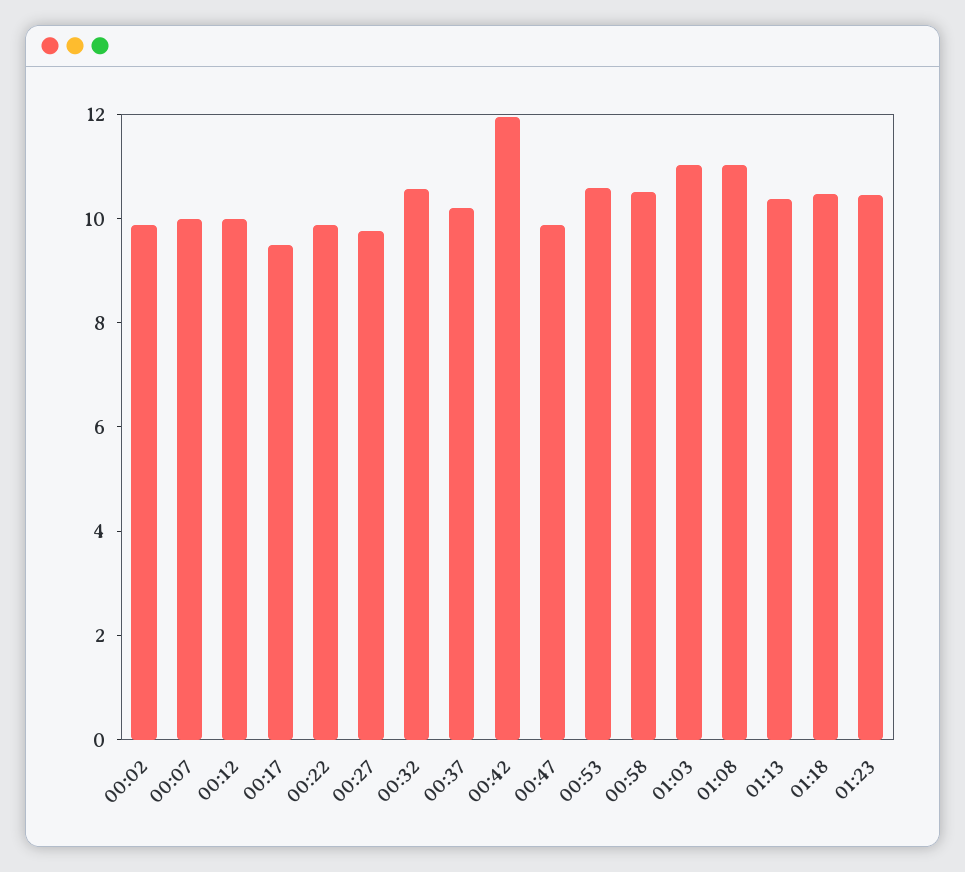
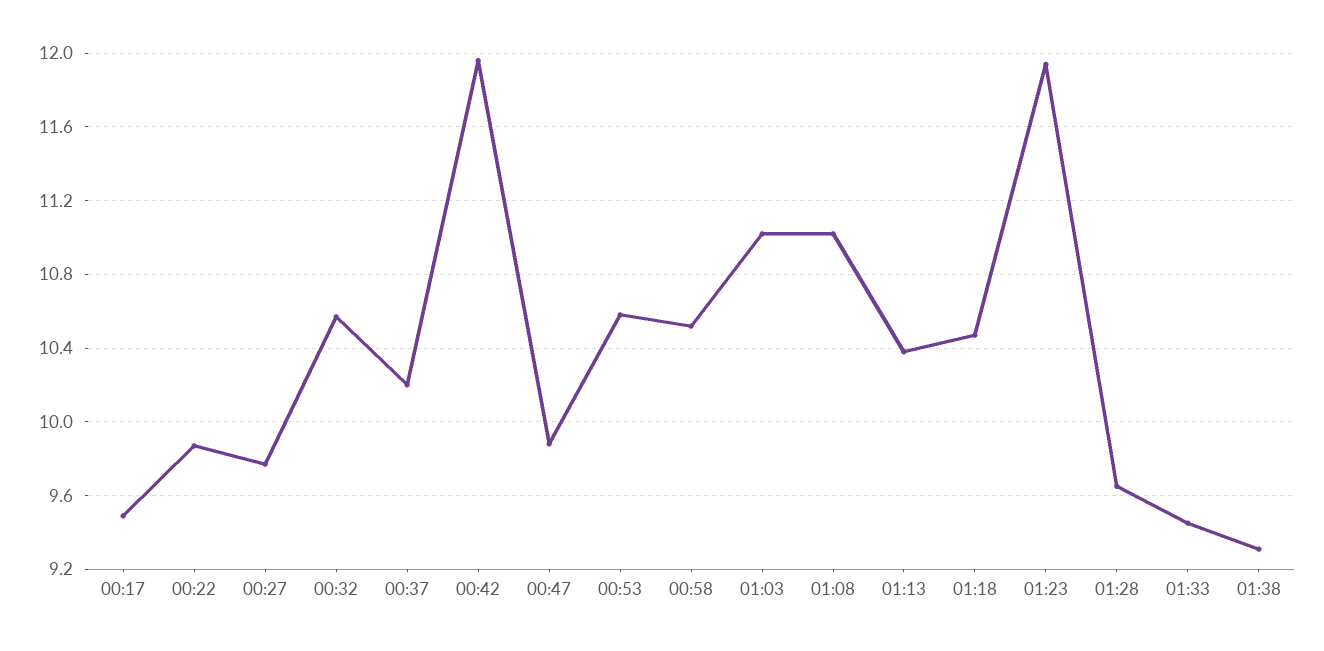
00:02: 10 -> none
00:07: 10 -> none
00:12: 10 -> none
01:23: 10.5 -> 11.95
01:28: none -> 9.65
01:33: none -> 9.45
01:38: none -> 9.3

